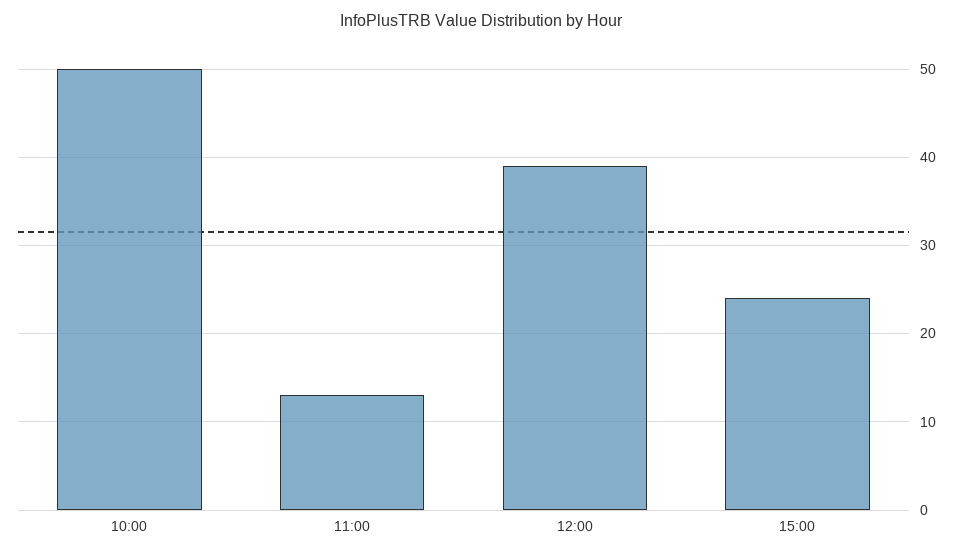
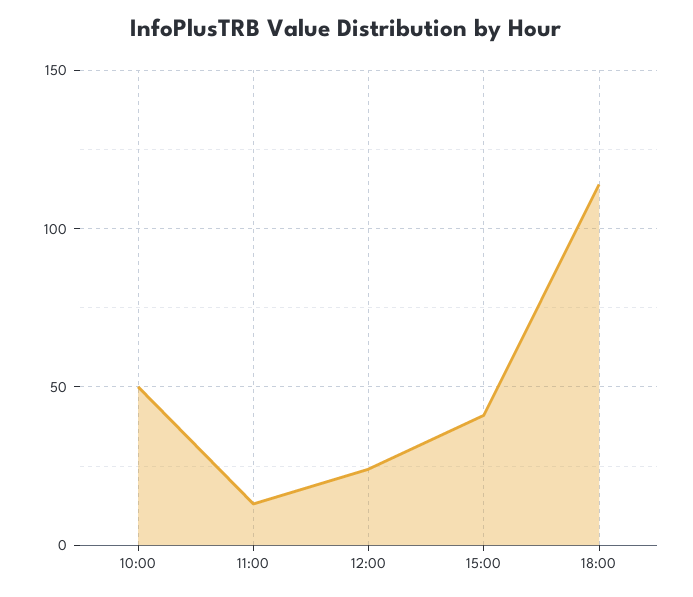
12:00: 39 -> 25
15:00: 24 -> 40
18:00: none -> 115

